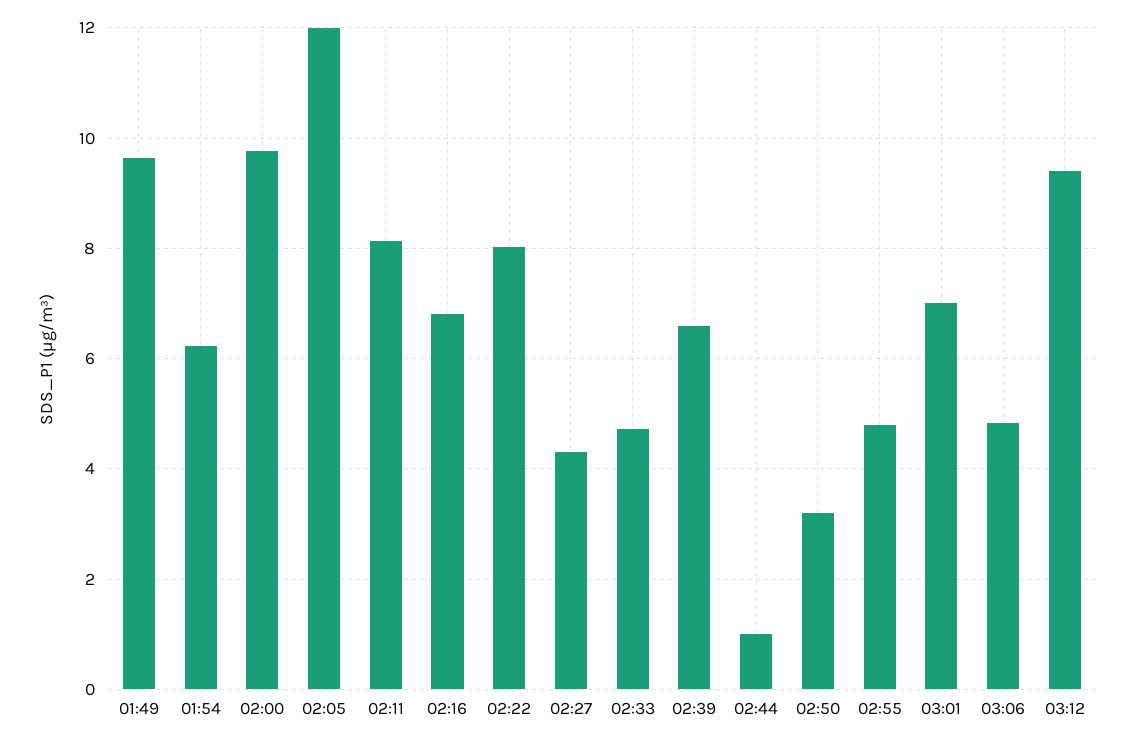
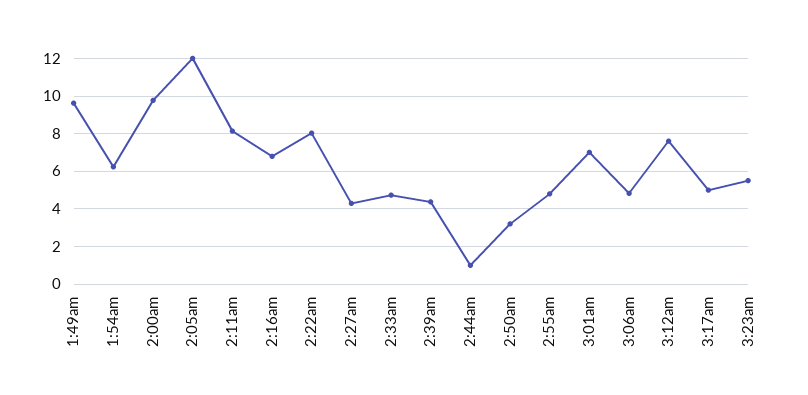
02:39: 6.6 -> 4.5
03:12: 9.4 -> 7.5
3:17am: none -> 5
3:23am: none -> 5.5

